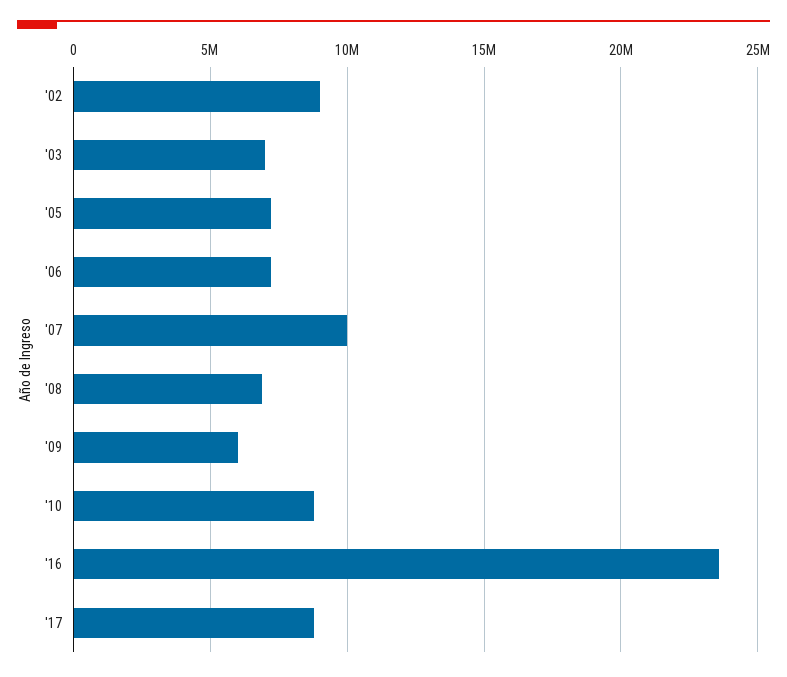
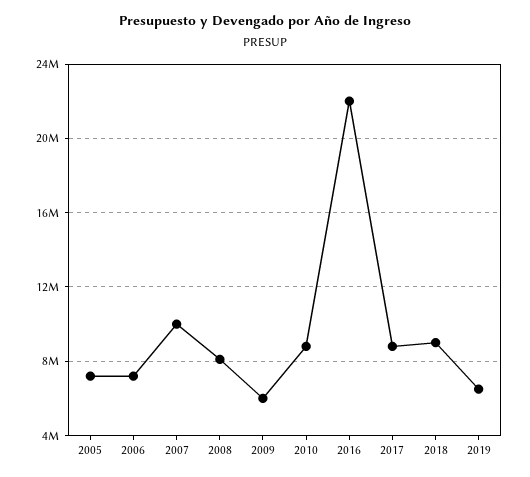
'02: 9000000 -> none
'03: 7000000 -> none
'08: 7000000 -> 8000000
'16: 23500000 -> 22000000
2018: none -> 9000000
2019: none -> 6500000

